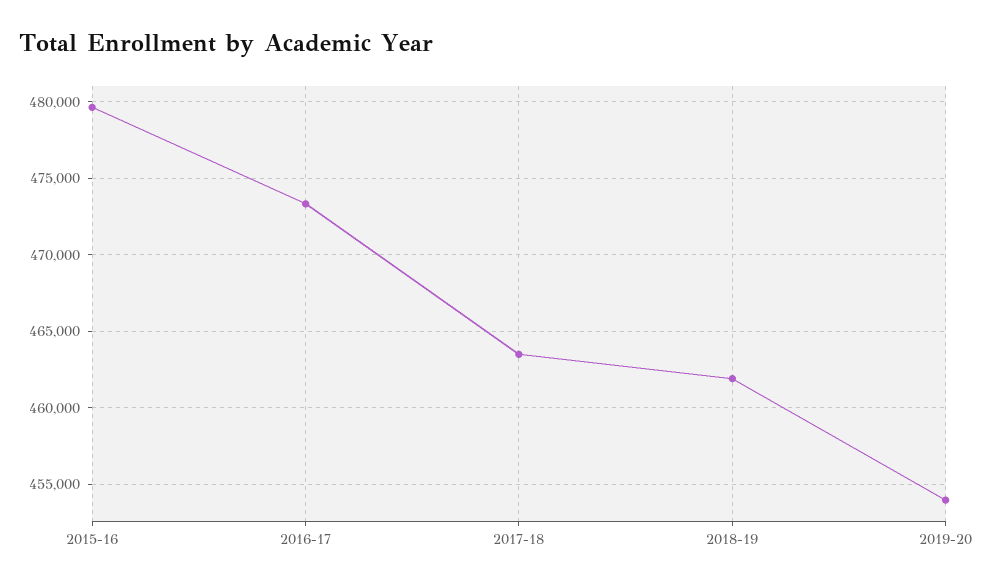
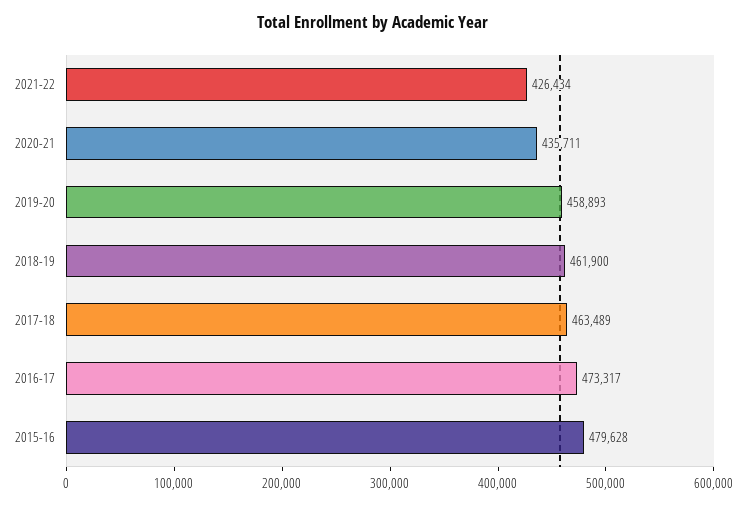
2019-20: 454000 -> 458893
2021-22: none -> 426434
2020-21: none -> 435711

